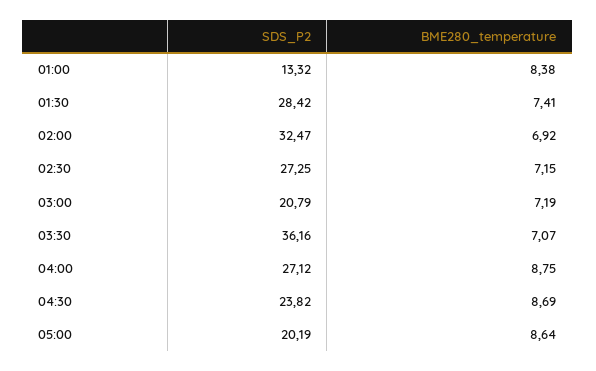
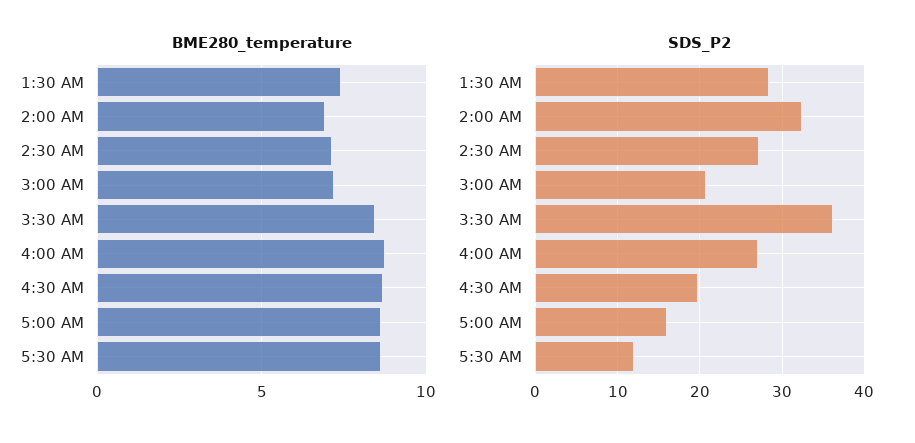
SDS_P2, 01:00: 13.32 -> none
BME280_temperature, 01:00: 8.38 -> none
BME280_temperature, 03:30: 7.07 -> 8.5
SDS_P2, 04:30: 23.82 -> 20
SDS_P2, 05:00: 20.19 -> 16
BME280_temperature, 5:30 AM: none -> 8.5
SDS_P2, 5:30 AM: none -> 12

